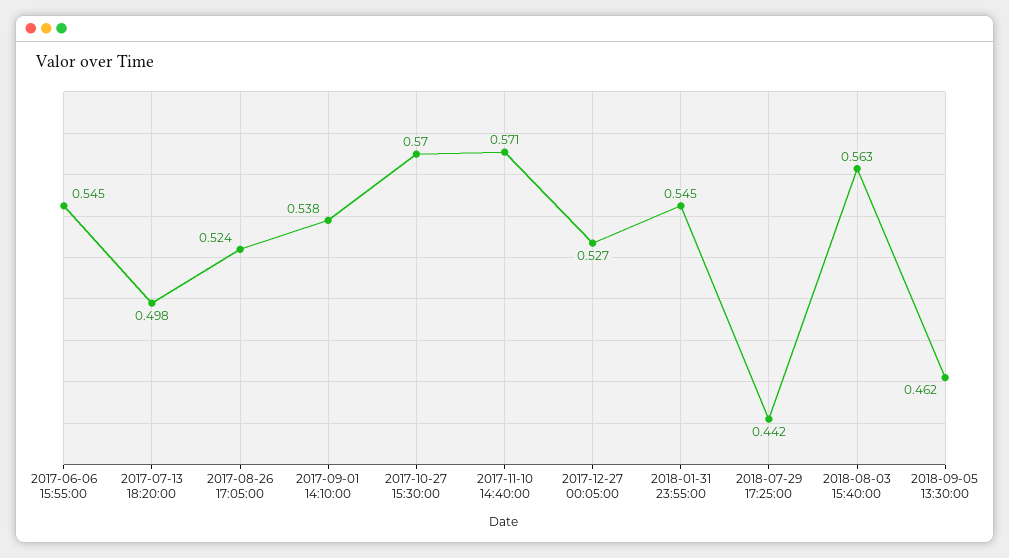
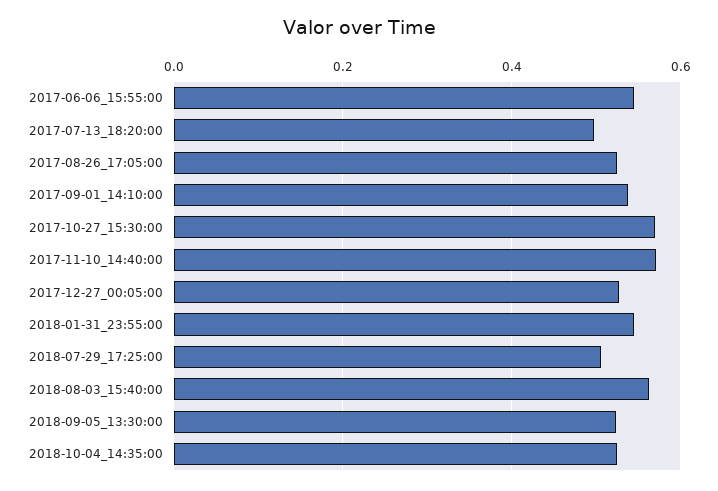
2018-07-29 17:25:00: 0.442 -> 0.5
2018-09-05 13:30:00: 0.462 -> 0.52
2018-10-04_14:35:00: none -> 0.52

